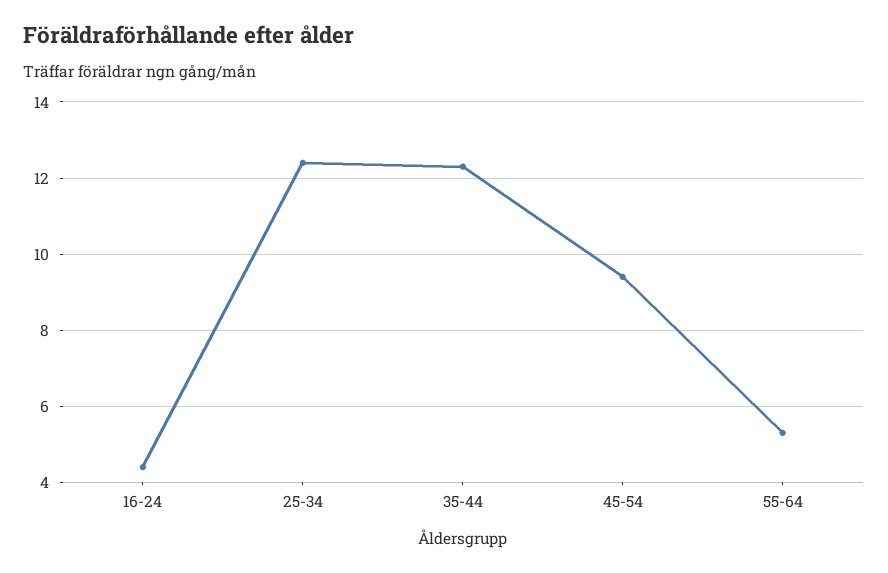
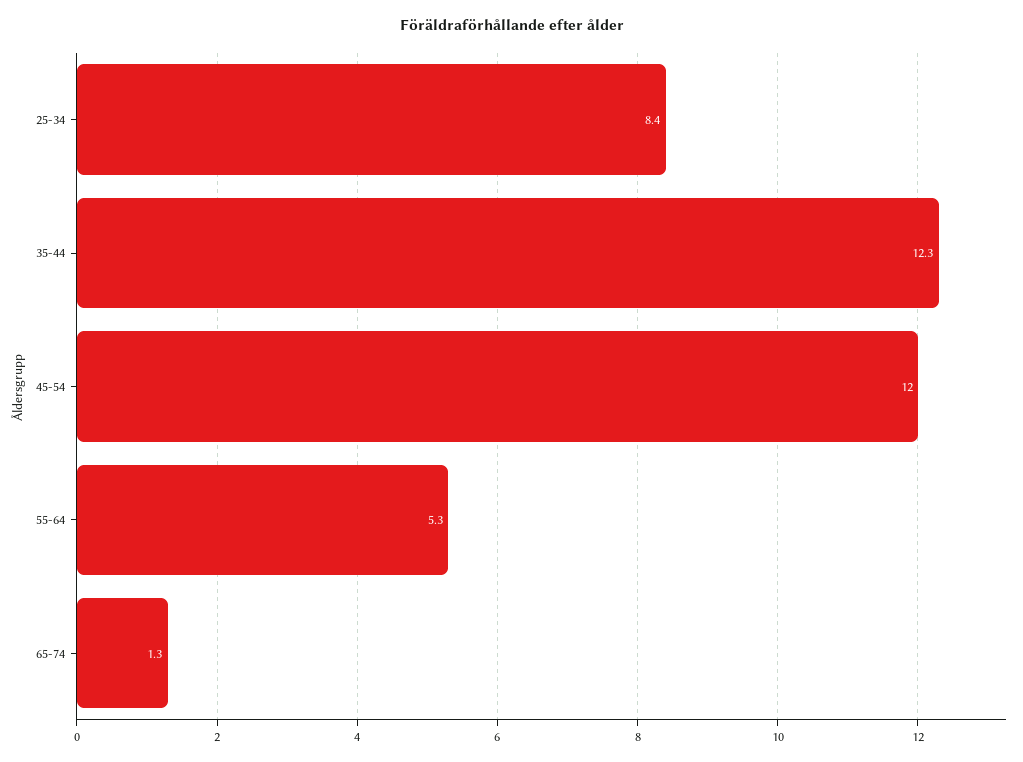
16-24: 4.5 -> none
25-34: 12.5 -> 8.4
45-54: 9.5 -> 12
65-74: none -> 1.3

